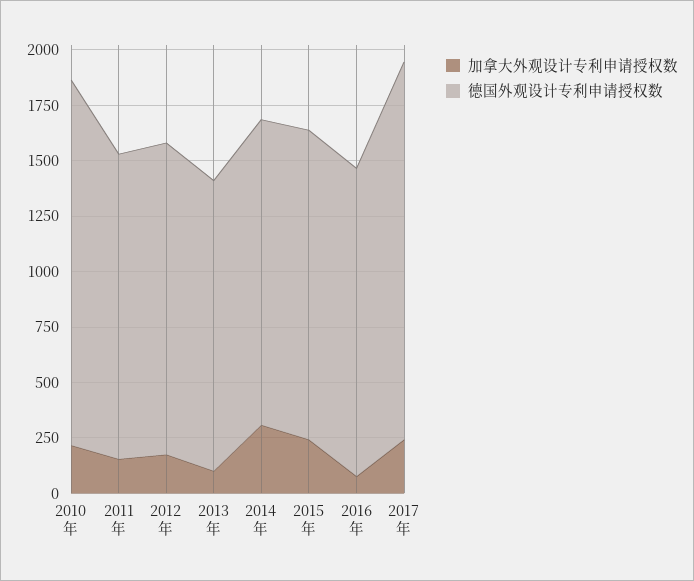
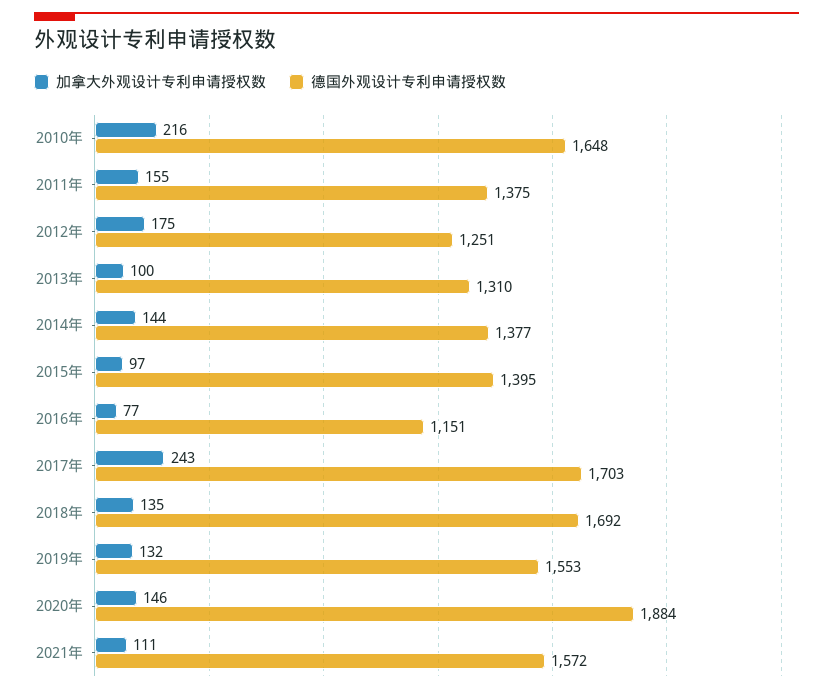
德国外观设计专利申请授权数, 2012年: 1400 -> 1251
加拿大外观设计专利申请授权数, 2014年: 300 -> 144
加拿大外观设计专利申请授权数, 2015年: 250 -> 97
德国外观设计专利申请授权数, 2016年: 1400 -> 1151
加拿大外观设计专利申请授权数, 2018年: none -> 135
德国外观设计专利申请授权数, 2018年: none -> 1692
加拿大外观设计专利申请授权数, 2019年: none -> 132
德国外观设计专利申请授权数, 2019年: none -> 1553
加拿大外观设计专利申请授权数, 2020年: none -> 146
德国外观设计专利申请授权数, 2020年: none -> 1884
加拿大外观设计专利申请授权数, 2021年: none -> 111
德国外观设计专利申请授权数, 2021年: none -> 1572

